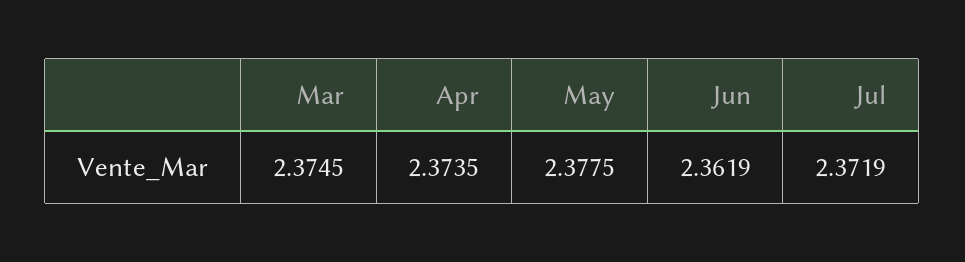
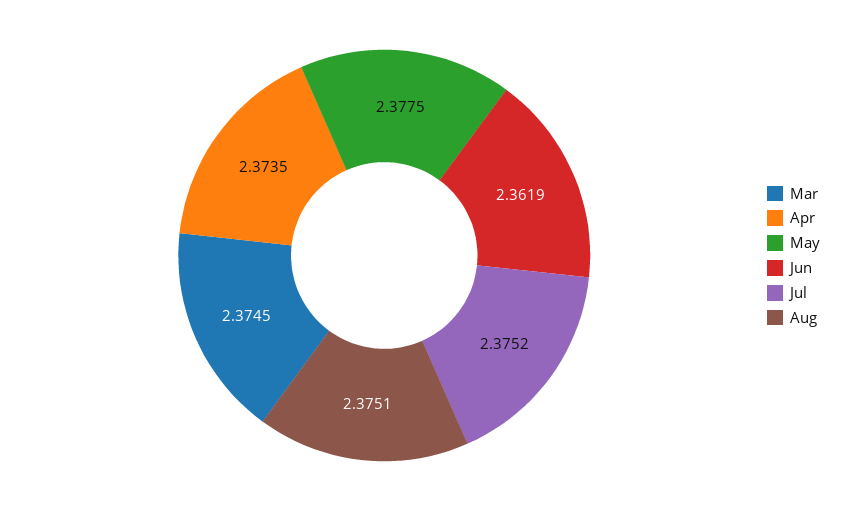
Jul: 2.3719 -> 2.3752
Aug: none -> 2.3751

